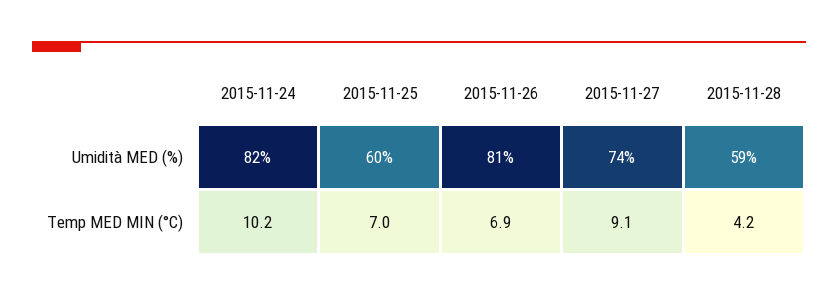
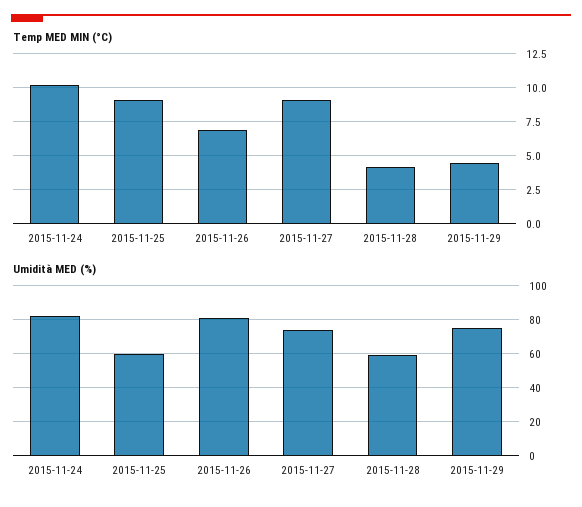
Temp MED MIN (°C), 2015-11-25: 7 -> 9
Temp MED MIN (°C), 2015-11-29: none -> 4.5
Umidità MED (%), 2015-11-29: none -> 75

